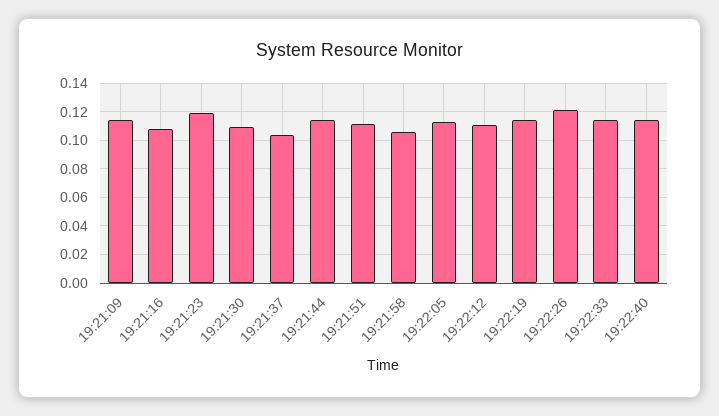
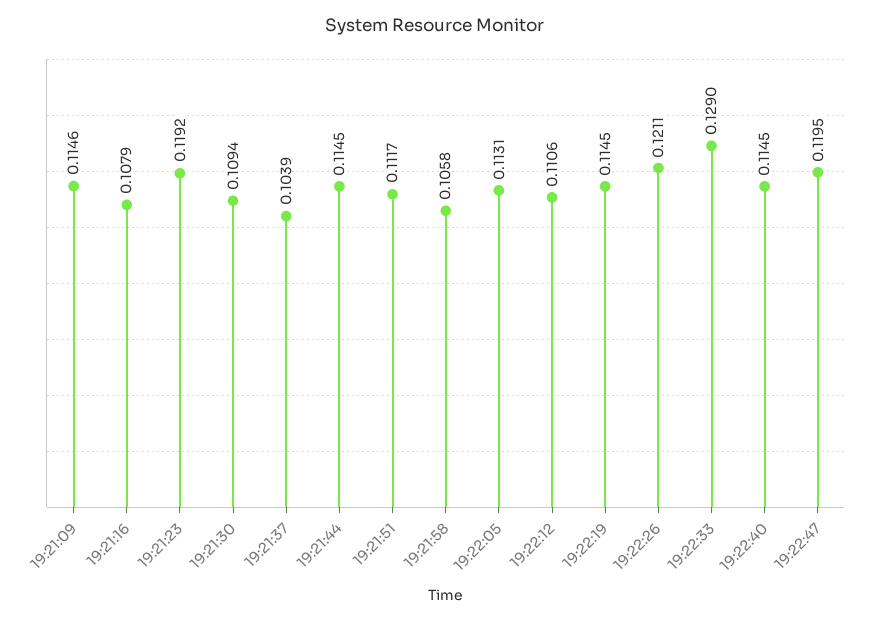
19:22:33: 0.115 -> 0.129
19:22:47: none -> 0.1195

